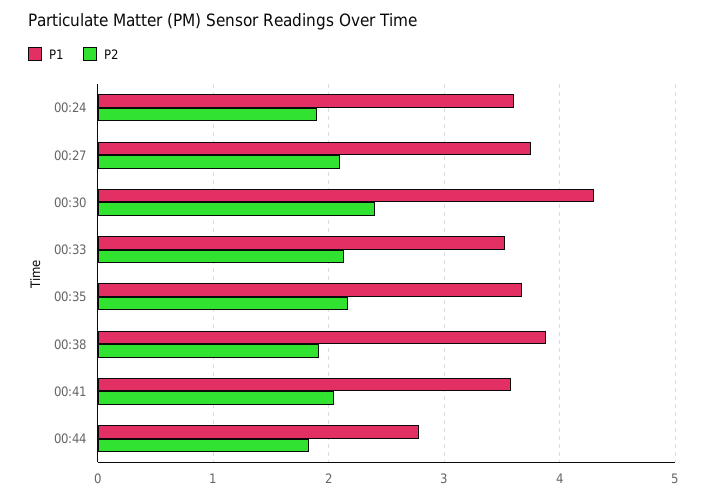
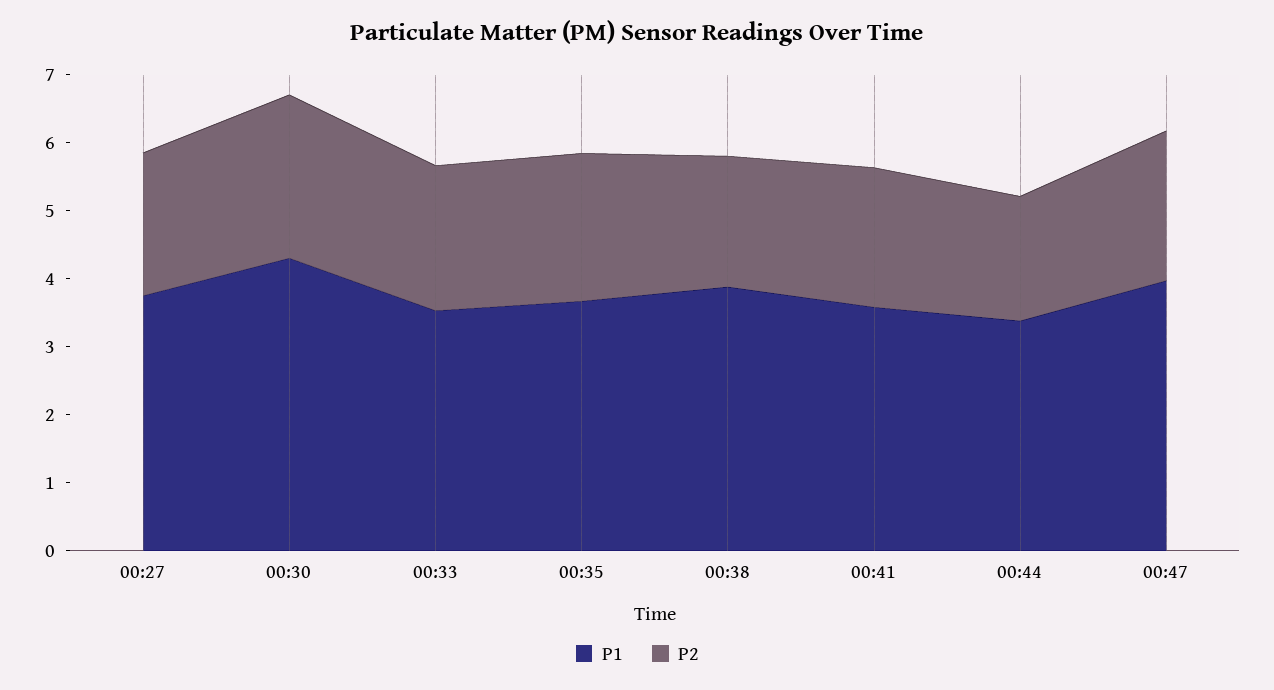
P1, 00:24: 3.6 -> none
P2, 00:24: 1.9 -> none
P1, 00:44: 2.8 -> 3.4
P1, 00:47: none -> 4
P2, 00:47: none -> 2.2

